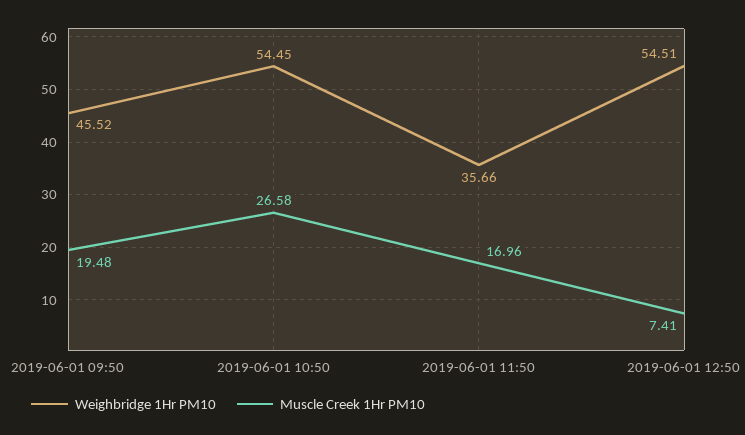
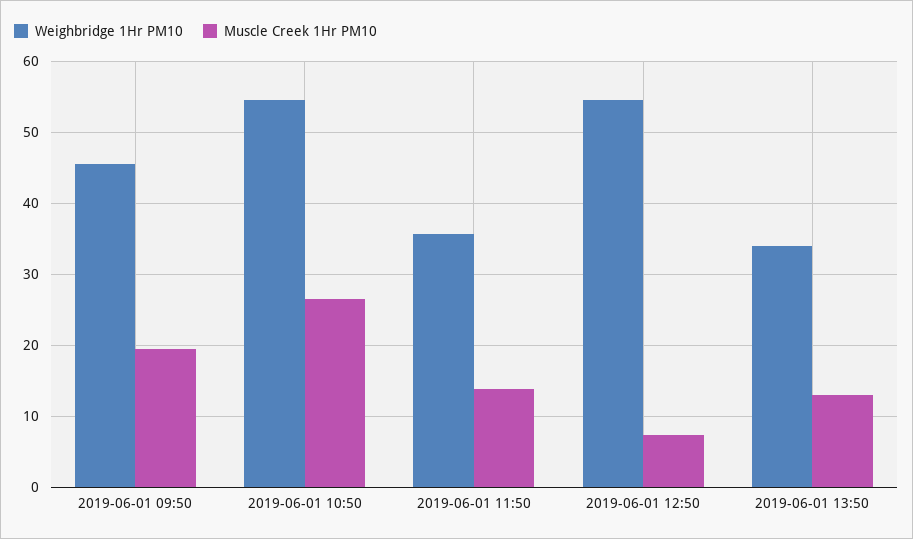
Muscle Creek 1Hr PM10, 2019-06-01 11:50: 16.96 -> 14
Weighbridge 1Hr PM10, 2019-06-01 13:50: none -> 34
Muscle Creek 1Hr PM10, 2019-06-01 13:50: none -> 13

